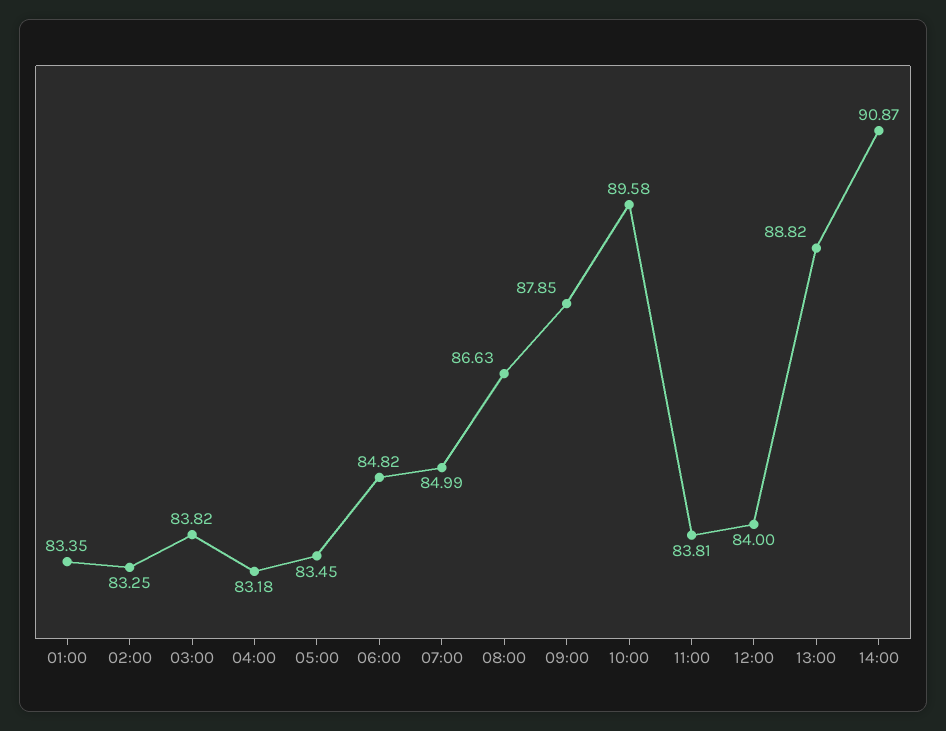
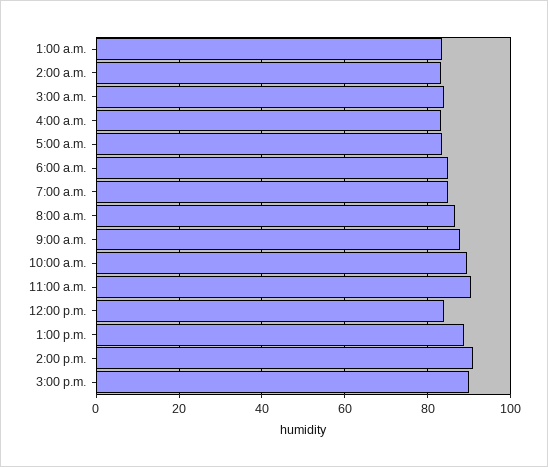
11:00: 83.81 -> 90
3:00 p.m.: none -> 90

